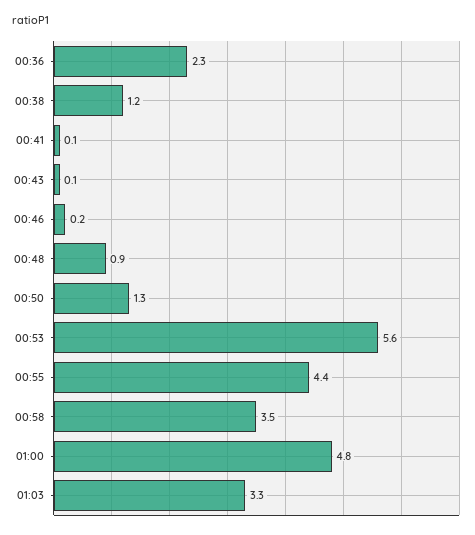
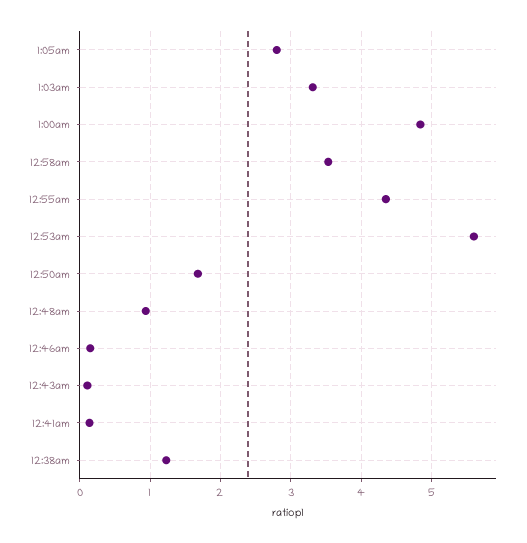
00:36: 2.3 -> none
00:50: 1.3 -> 1.7
1:05am: none -> 2.8

